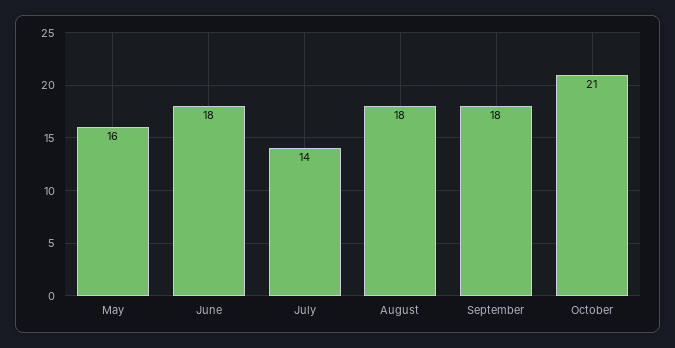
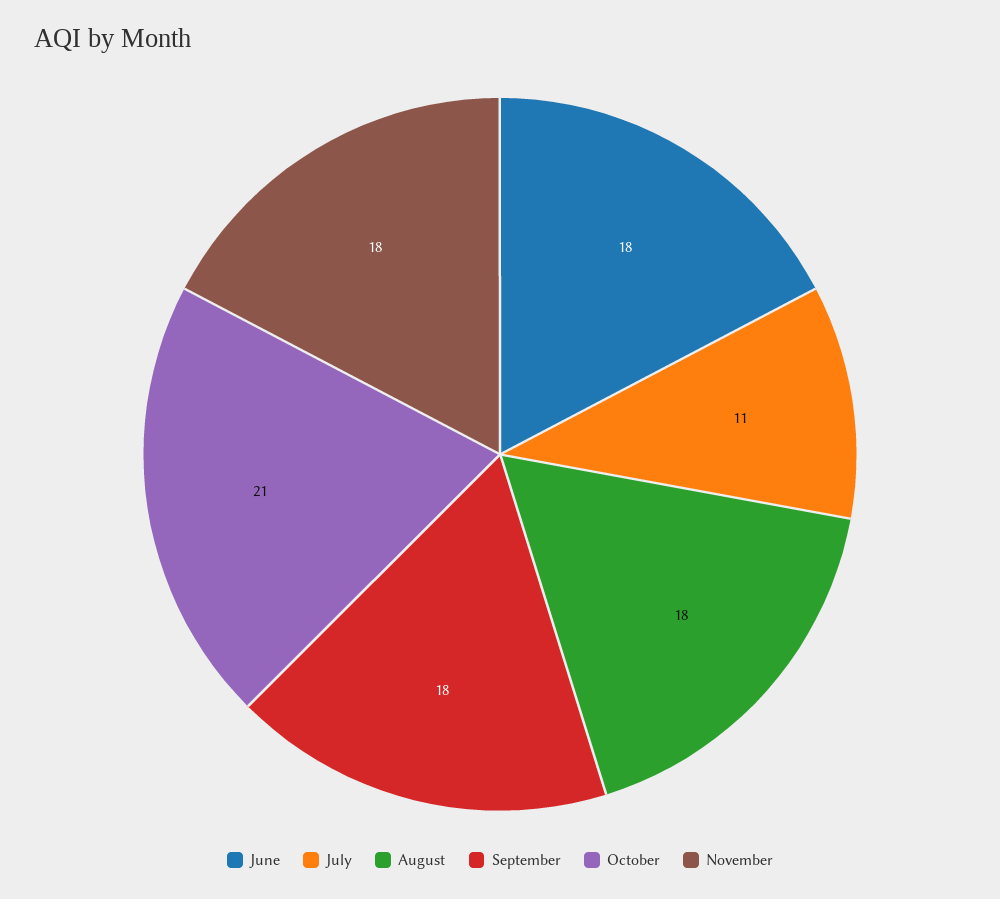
May: 16 -> none
July: 14 -> 11
November: none -> 18

